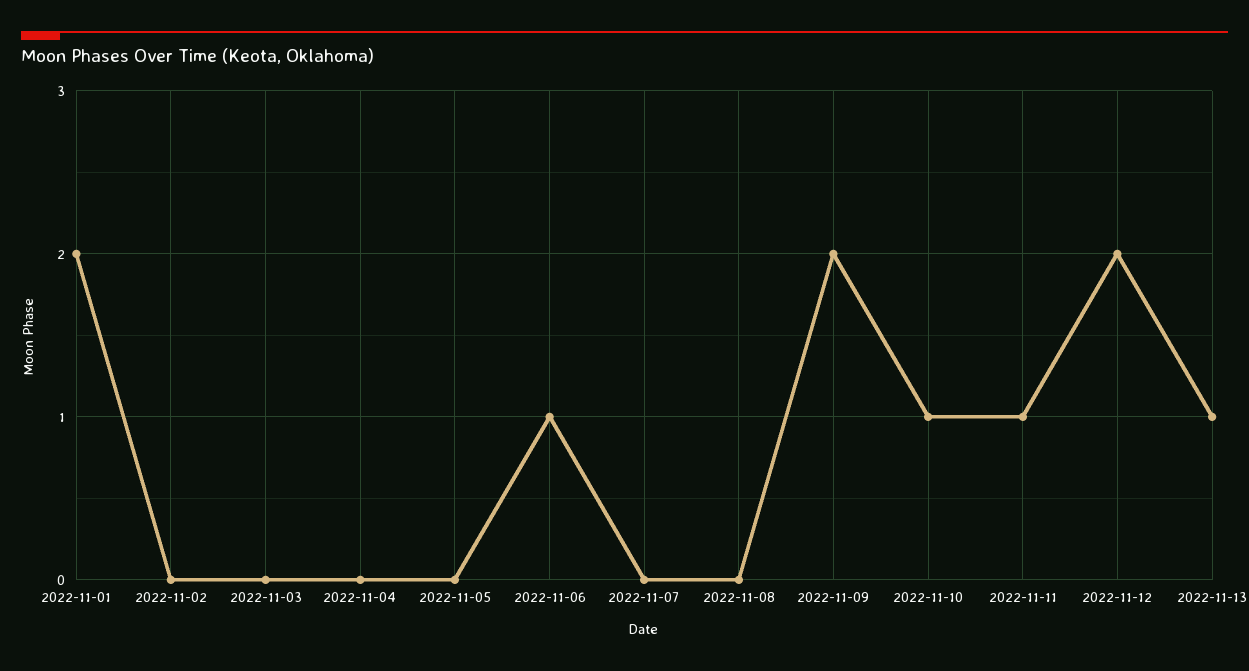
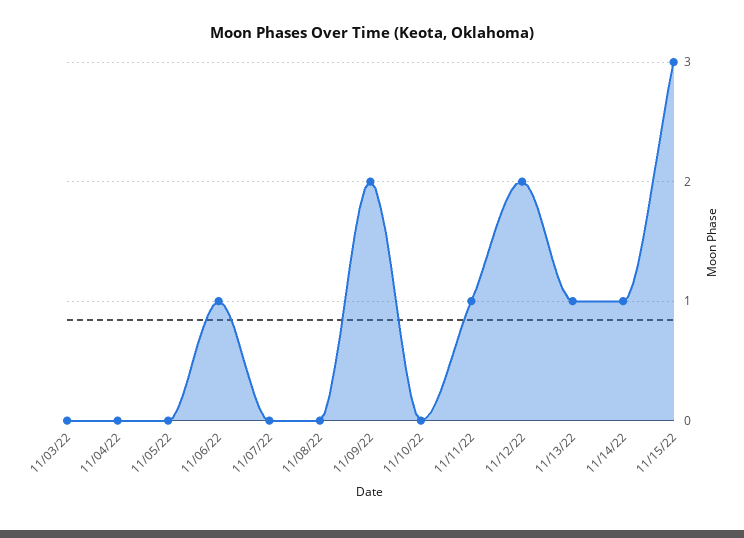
2022-11-01: 2 -> none
2022-11-02: 0 -> none
2022-11-10: 1 -> 0
11/14/22: none -> 1
11/15/22: none -> 3

